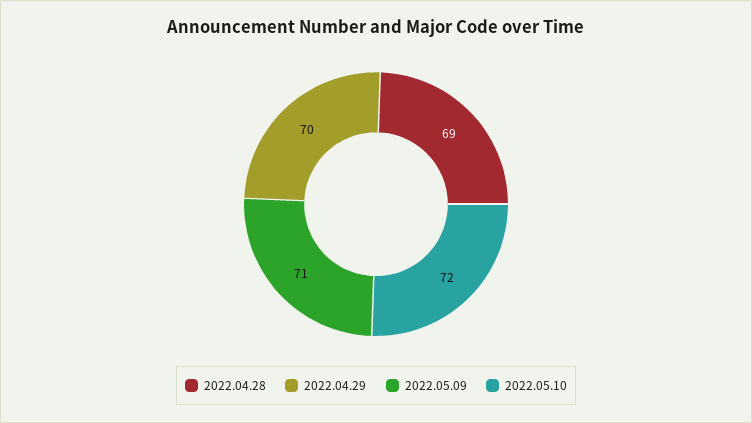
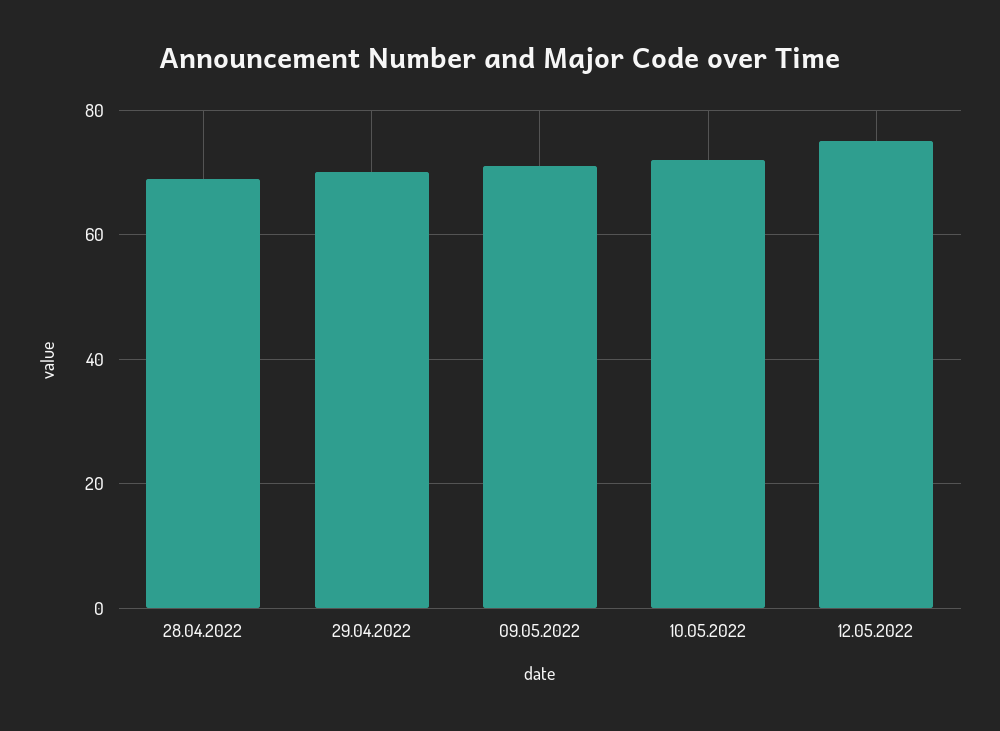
12.05.2022: none -> 75

